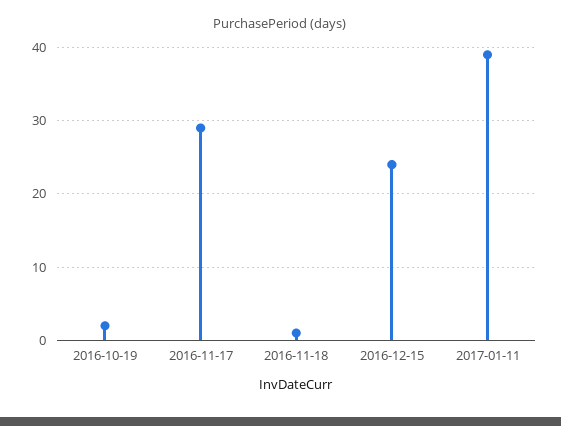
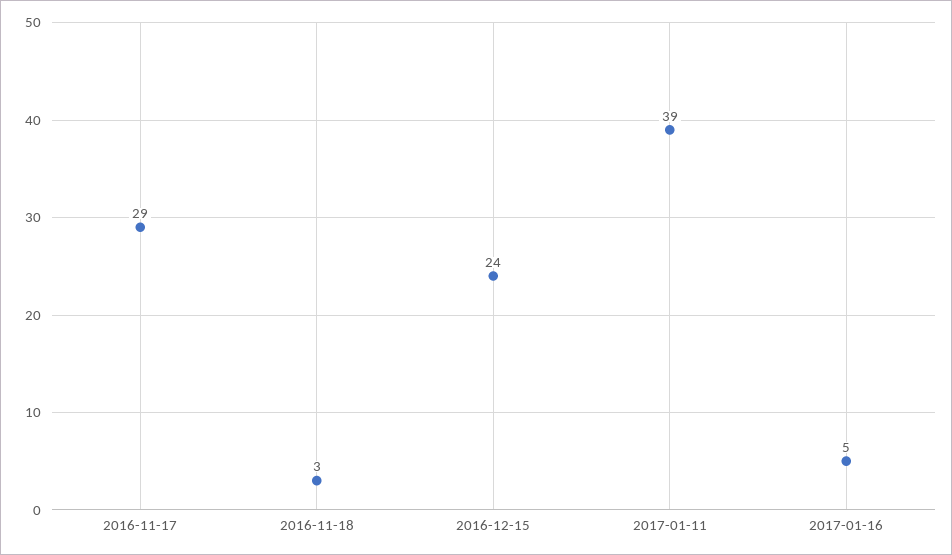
2016-10-19: 2 -> none
2016-11-18: 1 -> 3
2017-01-16: none -> 5

